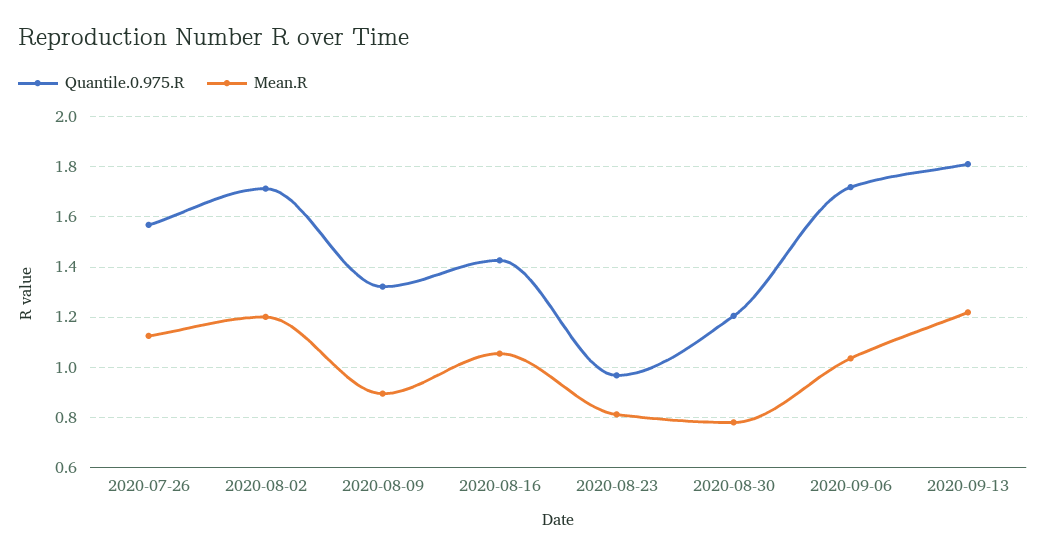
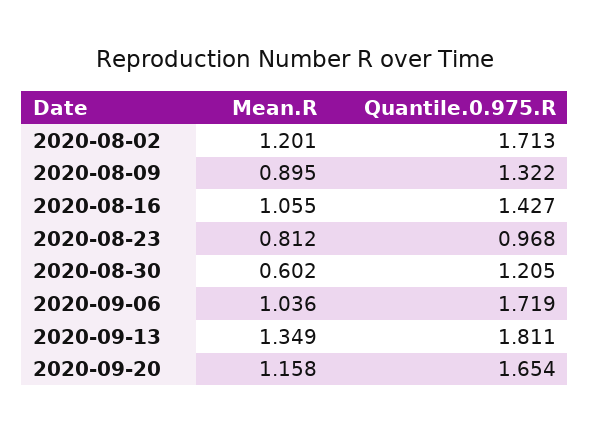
Quantile.0.975.R, 2020-07-26: 1.575 -> none
Mean.R, 2020-07-26: 1.125 -> none
Mean.R, 2020-08-30: 0.775 -> 0.602
Mean.R, 2020-09-13: 1.225 -> 1.349
Mean.R, 2020-09-20: none -> 1.158
Quantile.0.975.R, 2020-09-20: none -> 1.654

